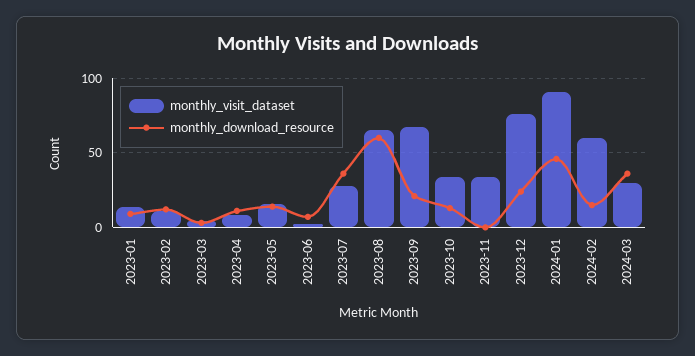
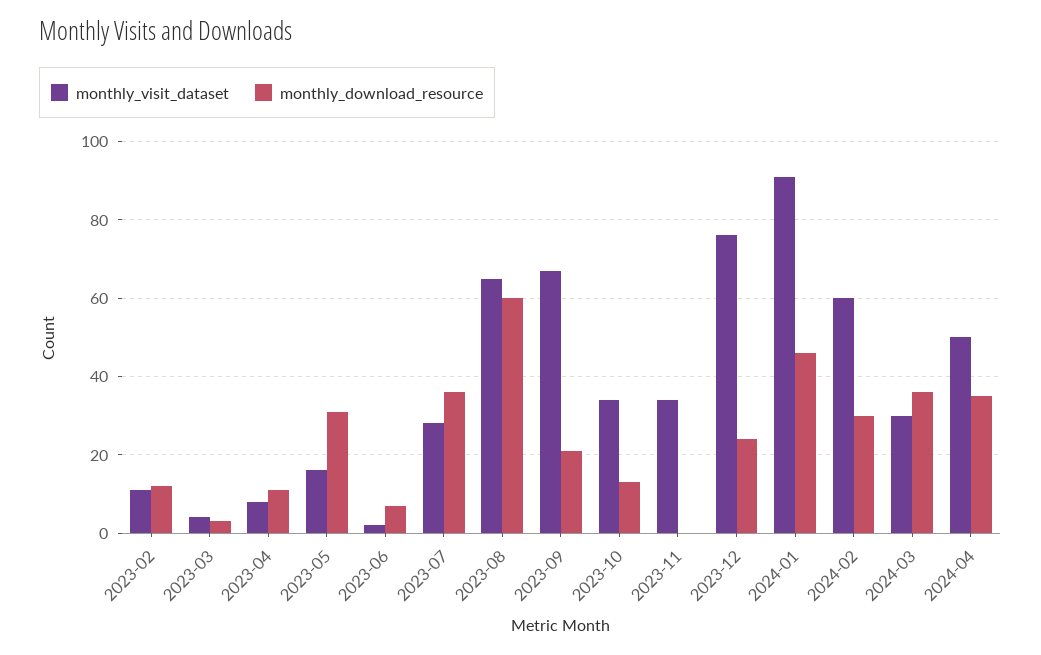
monthly_visit_dataset, 2023-01: 15 -> none
monthly_download_resource, 2023-01: 10 -> none
monthly_download_resource, 2023-05: 15 -> 30
monthly_download_resource, 2024-02: 15 -> 30
monthly_visit_dataset, 2024-04: none -> 50
monthly_download_resource, 2024-04: none -> 35

